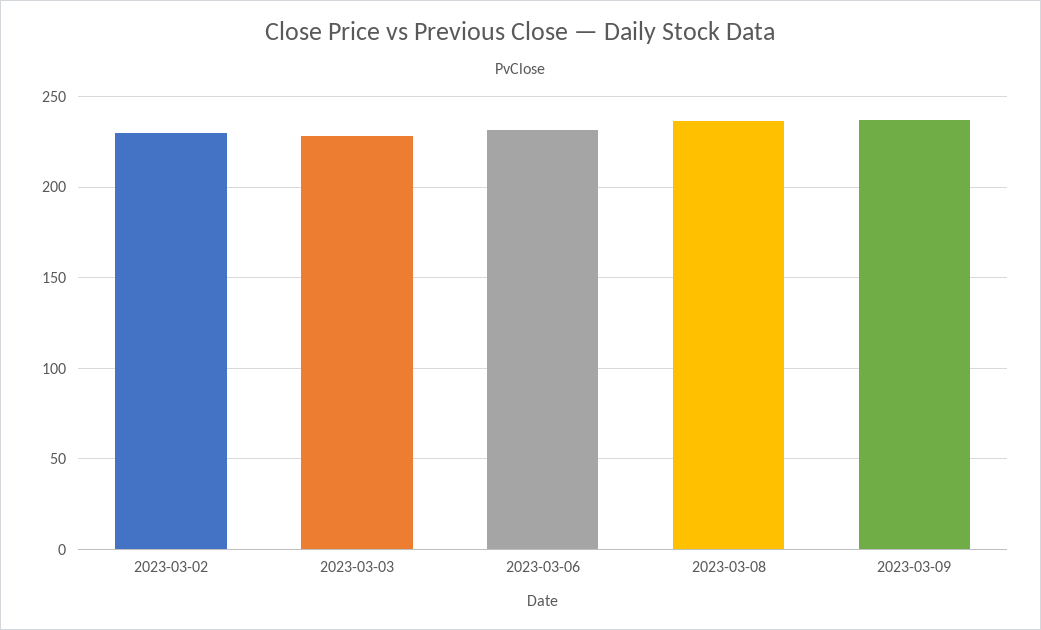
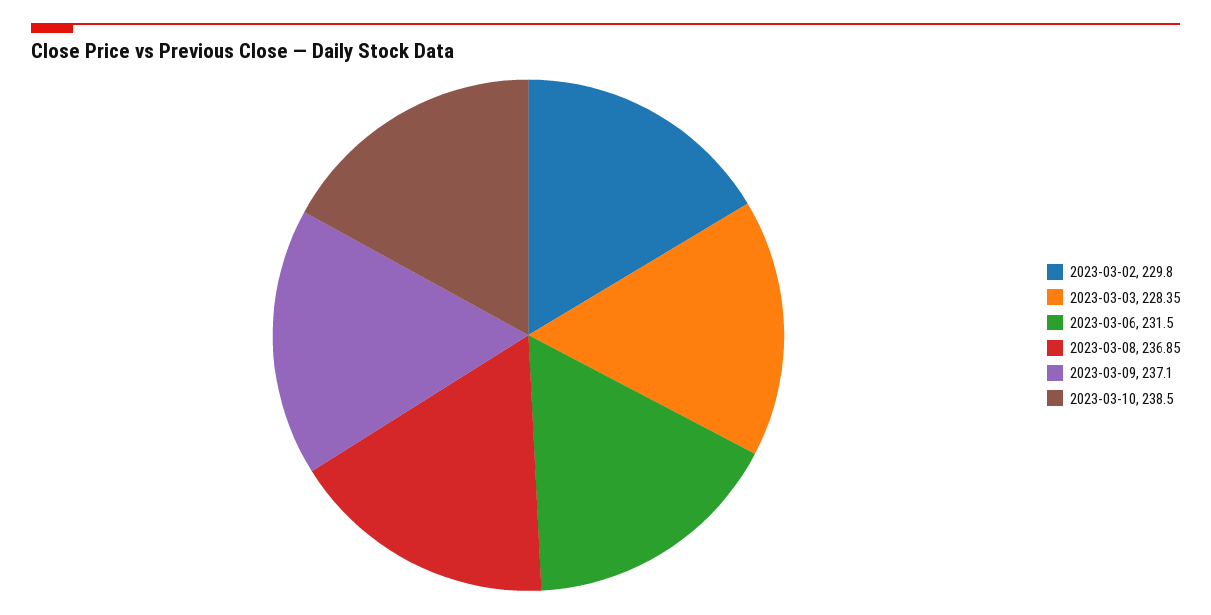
2023-03-10: none -> 238.5

